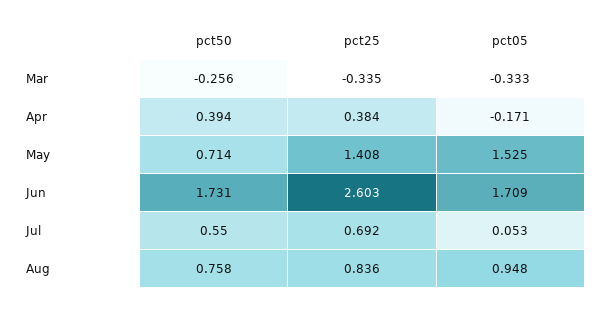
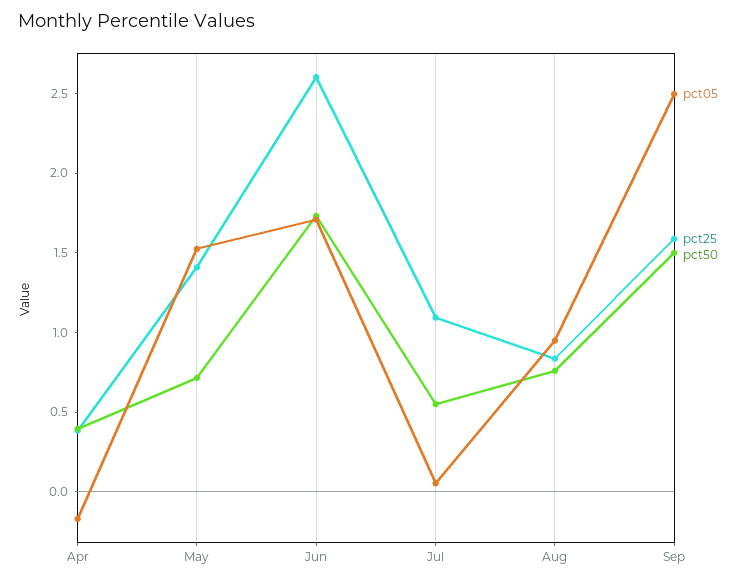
pct50, Mar: -0.256 -> none
pct25, Mar: -0.335 -> none
pct05, Mar: -0.333 -> none
pct25, Jul: 0.692 -> 1.1
pct05, Sep: none -> 2.5
pct25, Sep: none -> 1.6
pct50, Sep: none -> 1.5

